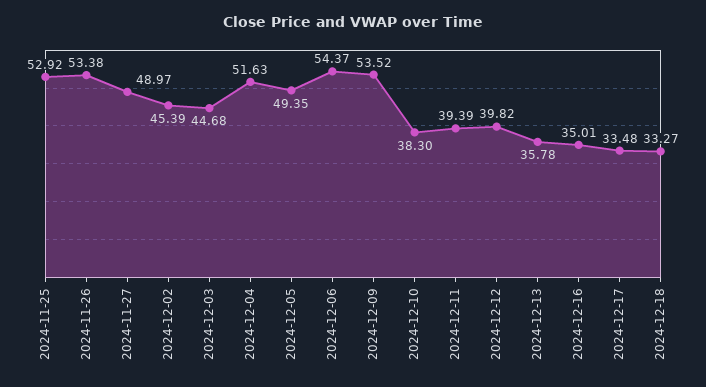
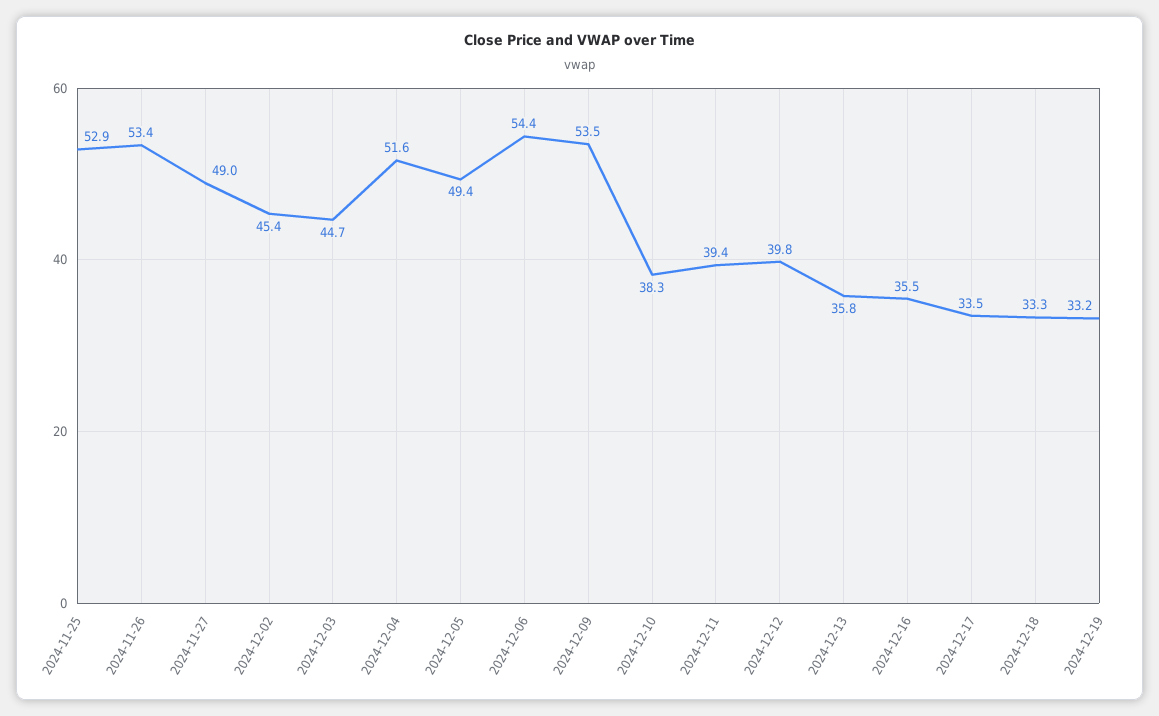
2024-12-16: 35.01 -> 35.5
2024-12-19: none -> 33.2

